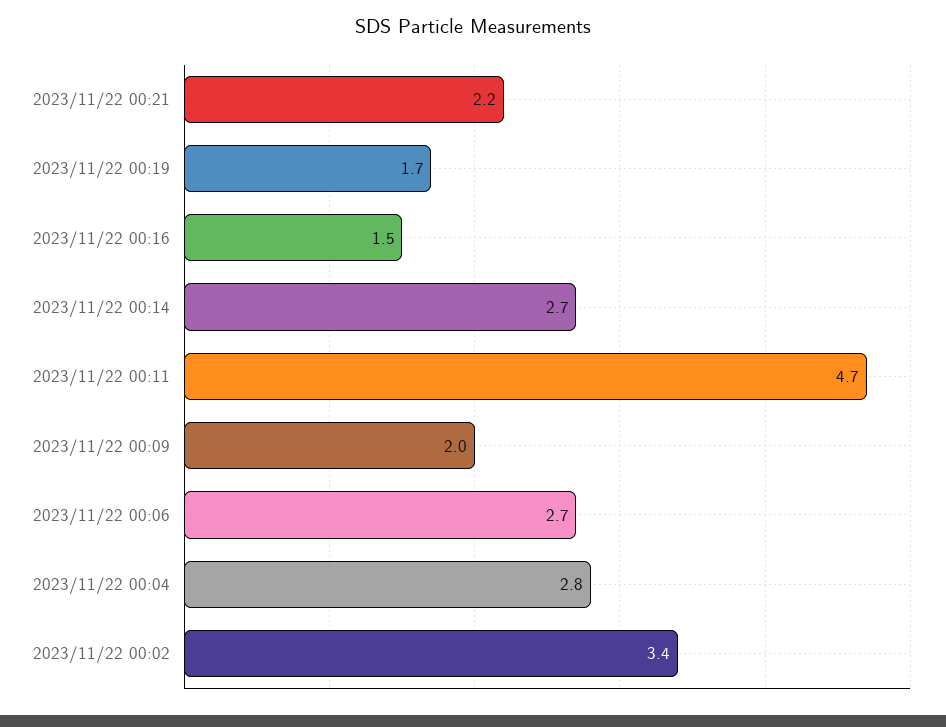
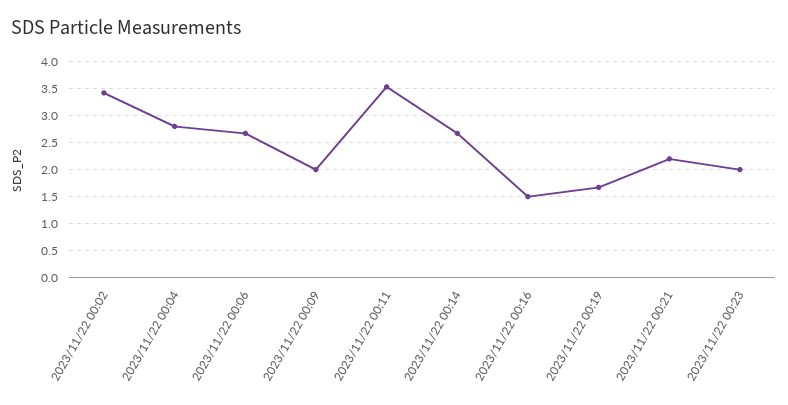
2023/11/22 00:11: 4.7 -> 3.5
2023/11/22 00:23: none -> 2

